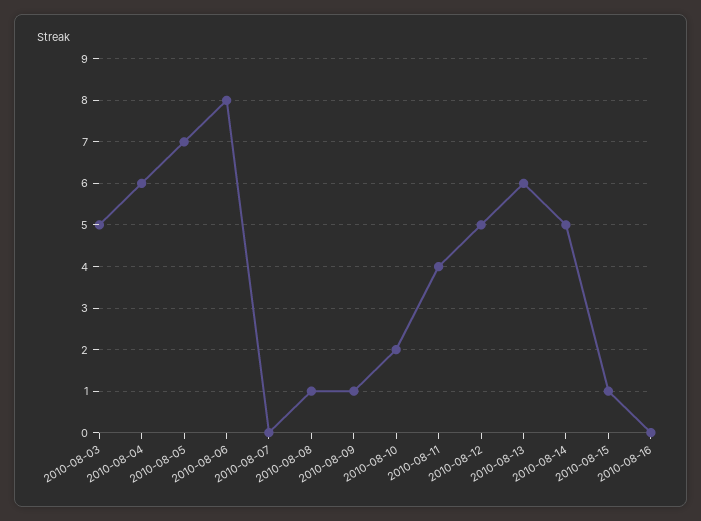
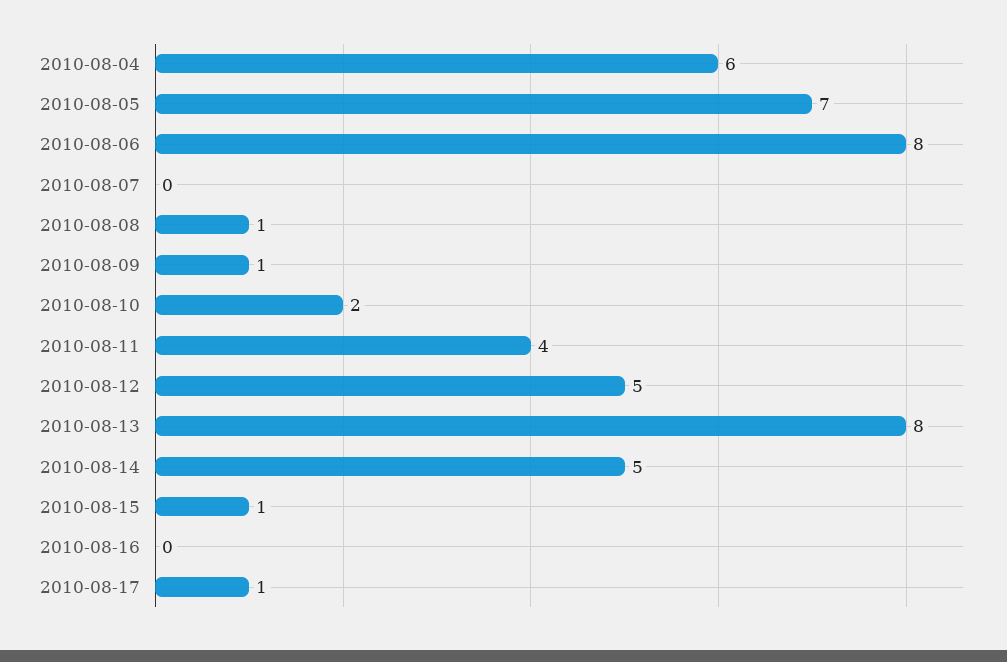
2010-08-03: 5 -> none
2010-08-13: 6 -> 8
2010-08-17: none -> 1

